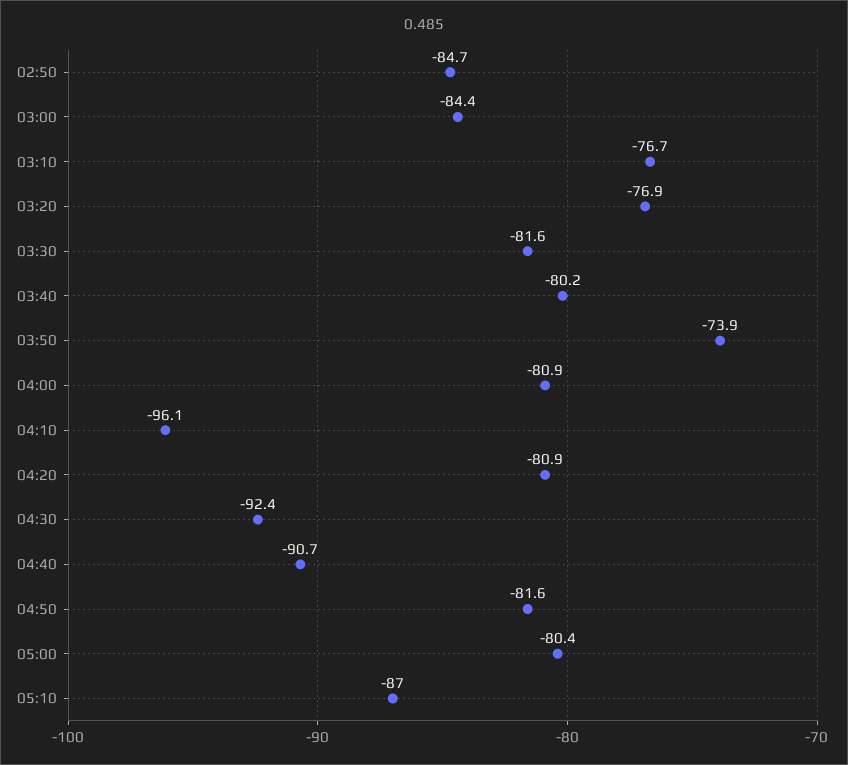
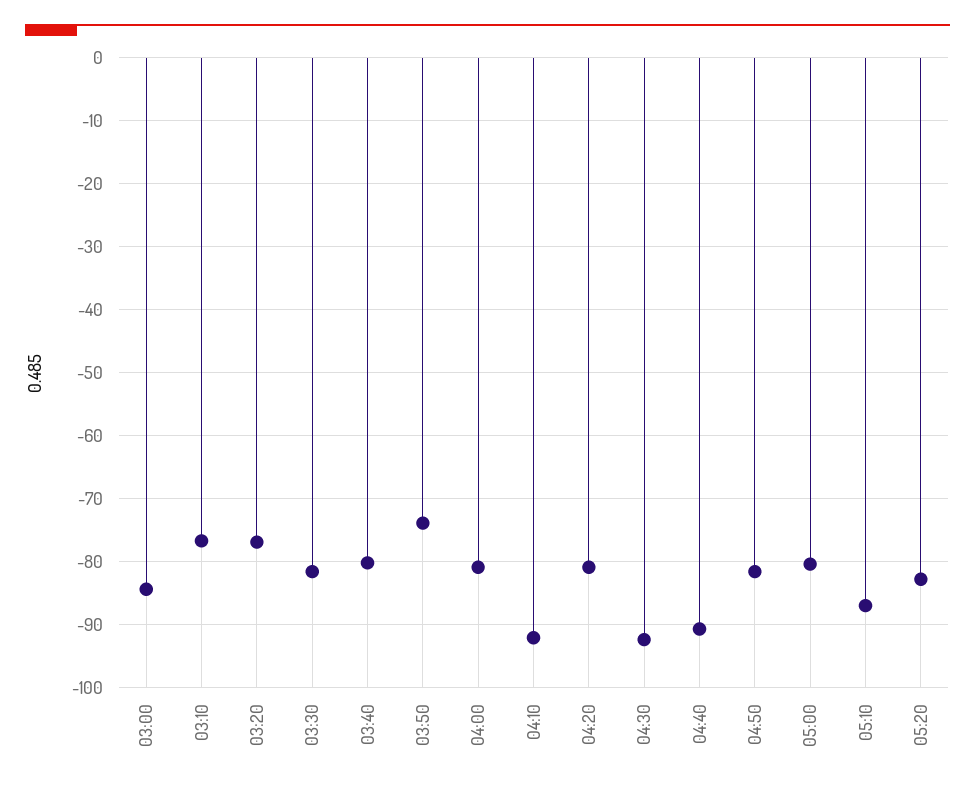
02:50: -84.7 -> none
04:10: -96.1 -> -92
05:20: none -> -83

